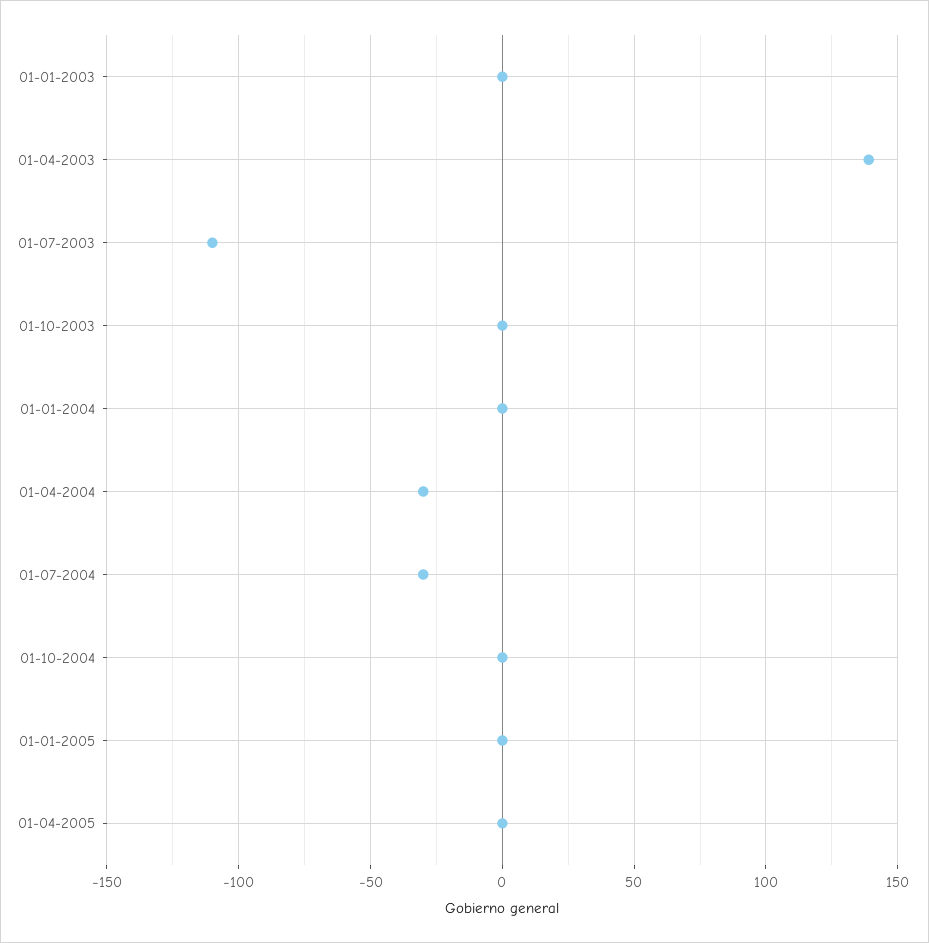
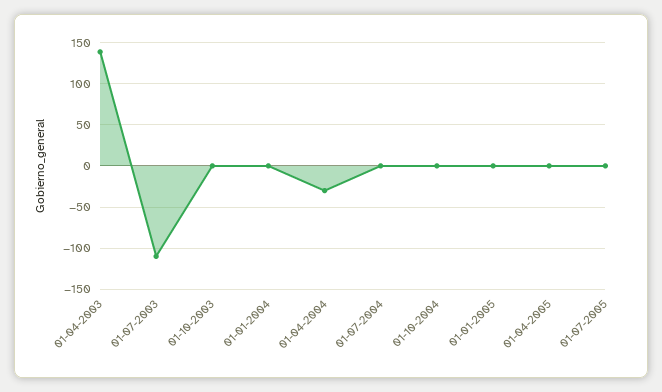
01-01-2003: 0 -> none
01-07-2004: -30 -> 0
01-07-2005: none -> 0

